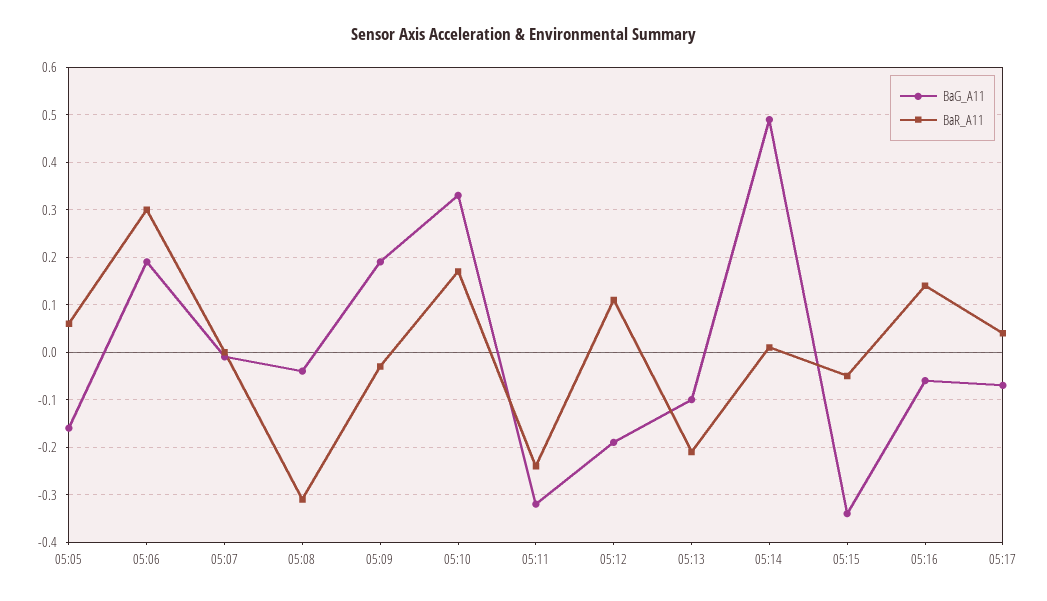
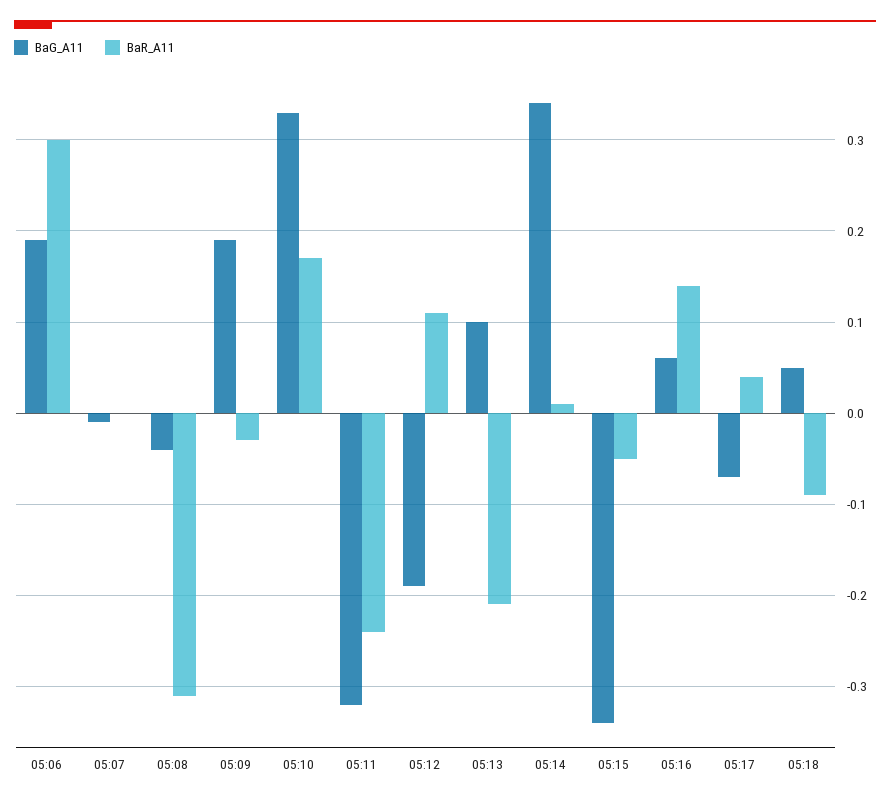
BaG_A11, 05:05: -0.15 -> none
BaR_A11, 05:05: 0.05 -> none
BaG_A11, 05:13: -0.1 -> 0.1
BaG_A11, 05:14: 0.5 -> 0.34
BaG_A11, 05:16: -0.05 -> 0.06
BaG_A11, 05:18: none -> 0.05
BaR_A11, 05:18: none -> -0.09

